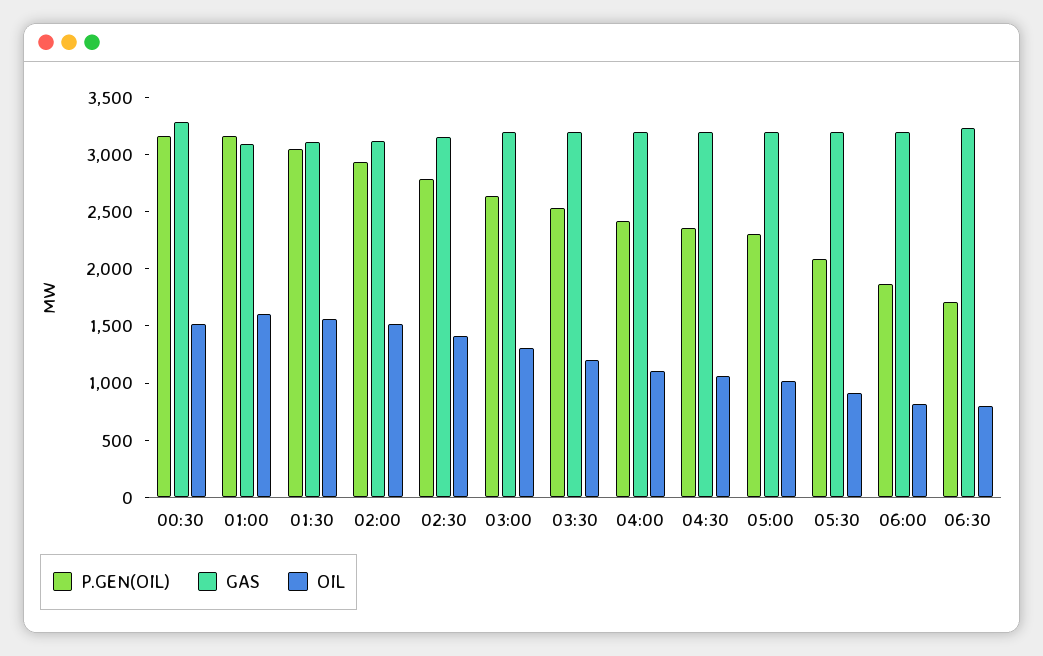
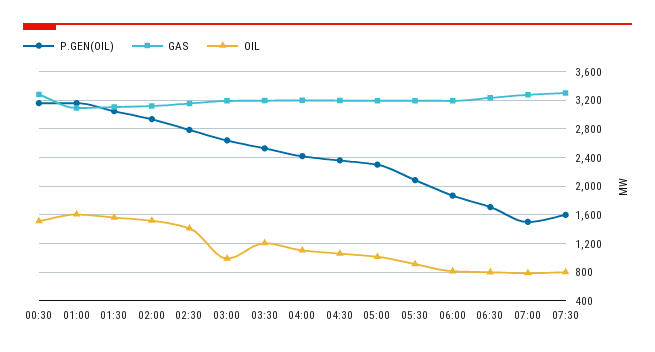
OIL, 03:00: 1300 -> 1000
P.GEN(OIL), 07:00: none -> 1500
GAS, 07:00: none -> 3300
OIL, 07:00: none -> 800
P.GEN(OIL), 07:30: none -> 1600
GAS, 07:30: none -> 3300
OIL, 07:30: none -> 800

